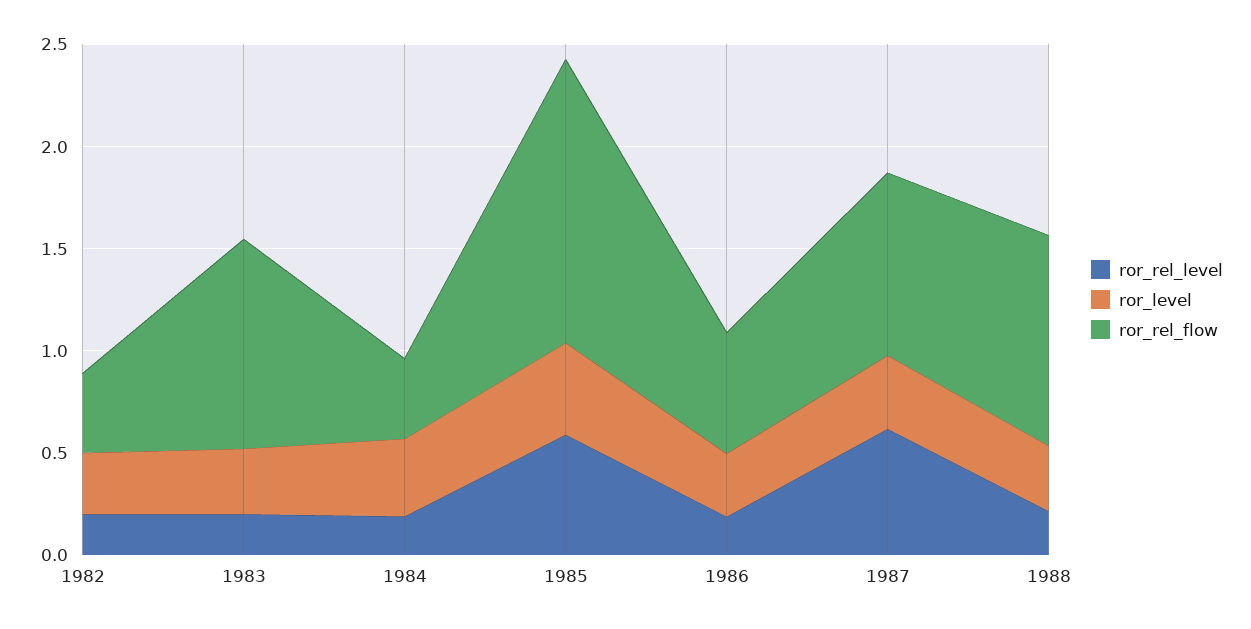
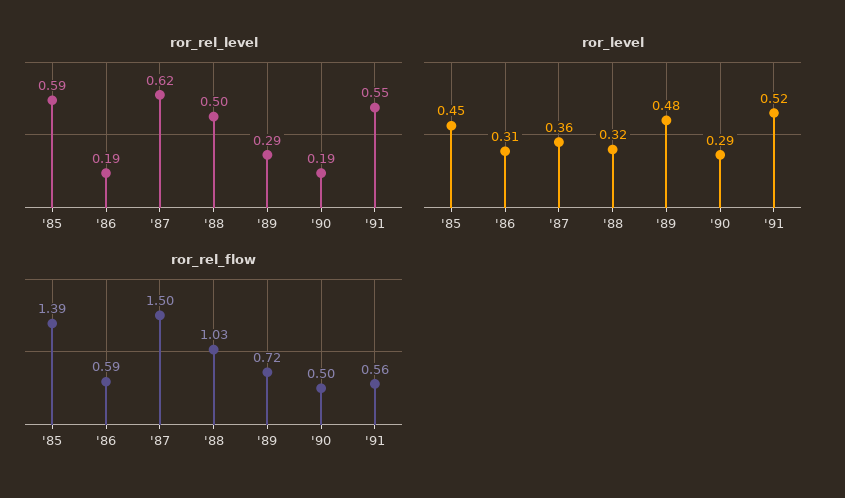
ror_rel_level, 1982: 0.2 -> none
ror_level, 1982: 0.3 -> none
ror_rel_flow, 1982: 0.4 -> none
ror_rel_level, 1983: 0.2 -> none
ror_level, 1983: 0.3 -> none
ror_rel_flow, 1983: 1 -> none
ror_rel_level, 1984: 0.2 -> none
ror_level, 1984: 0.4 -> none
ror_rel_flow, 1984: 0.4 -> none
ror_rel_flow, 1987: 0.9 -> 1.5
ror_rel_level, 1988: 0.2 -> 0.5
ror_rel_level, '89: none -> 0.29
ror_rel_level, '90: none -> 0.19
ror_rel_level, '91: none -> 0.55
ror_level, '89: none -> 0.48
ror_level, '90: none -> 0.29
ror_level, '91: none -> 0.52
ror_rel_flow, '89: none -> 0.72
ror_rel_flow, '90: none -> 0.5
ror_rel_flow, '91: none -> 0.56

